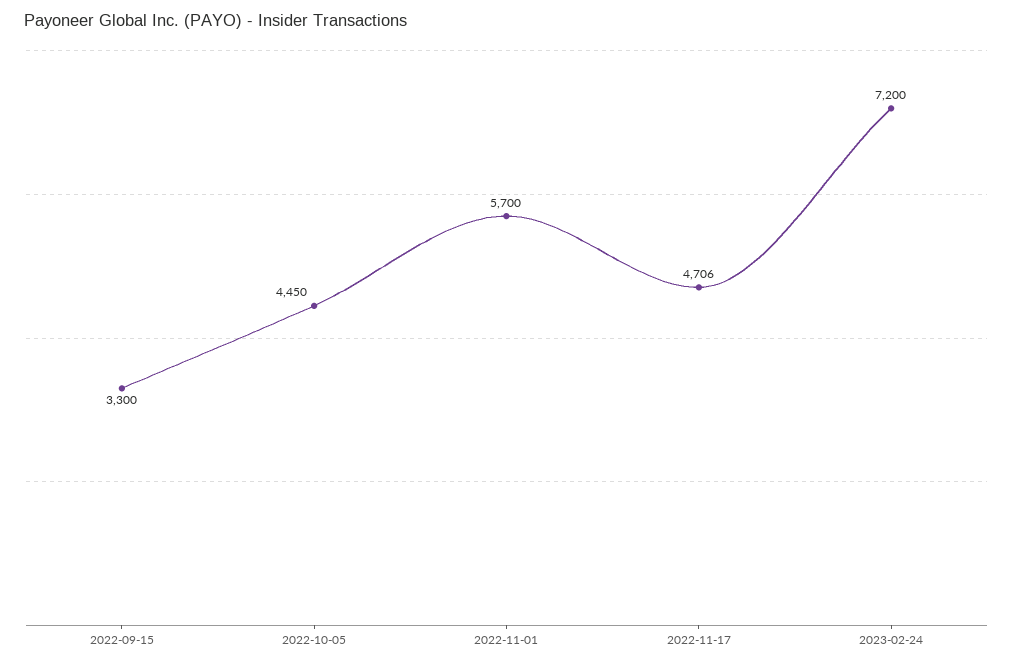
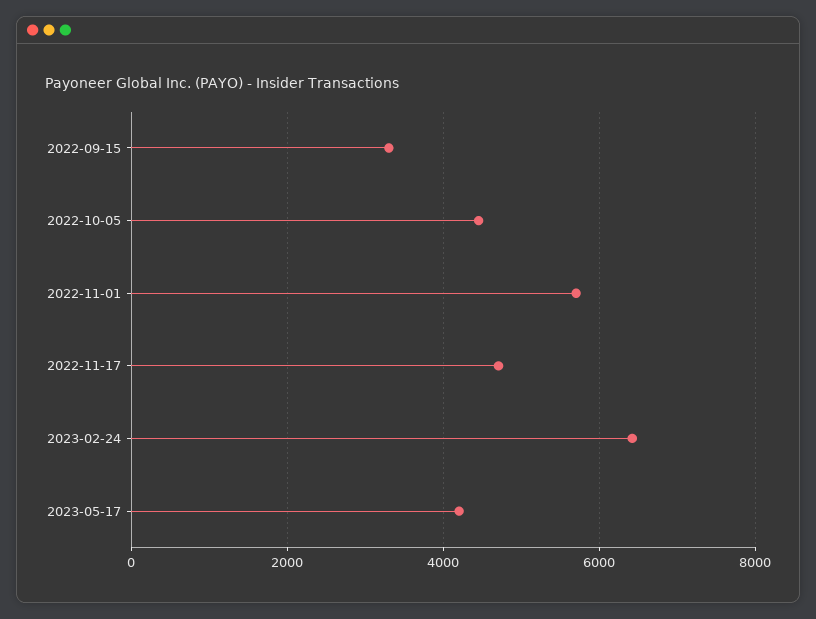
2023-02-24: 7200 -> 6400
2023-05-17: none -> 4200

